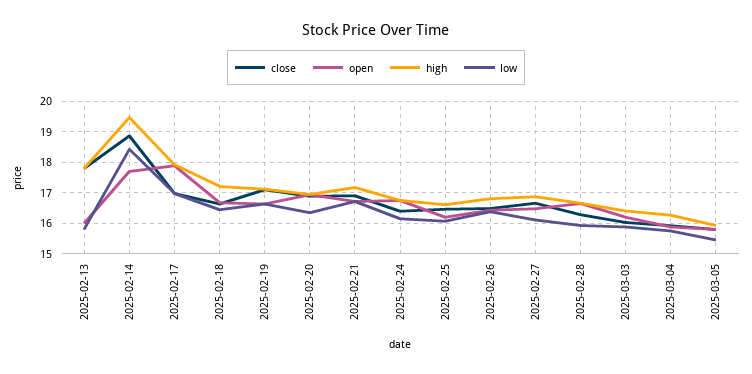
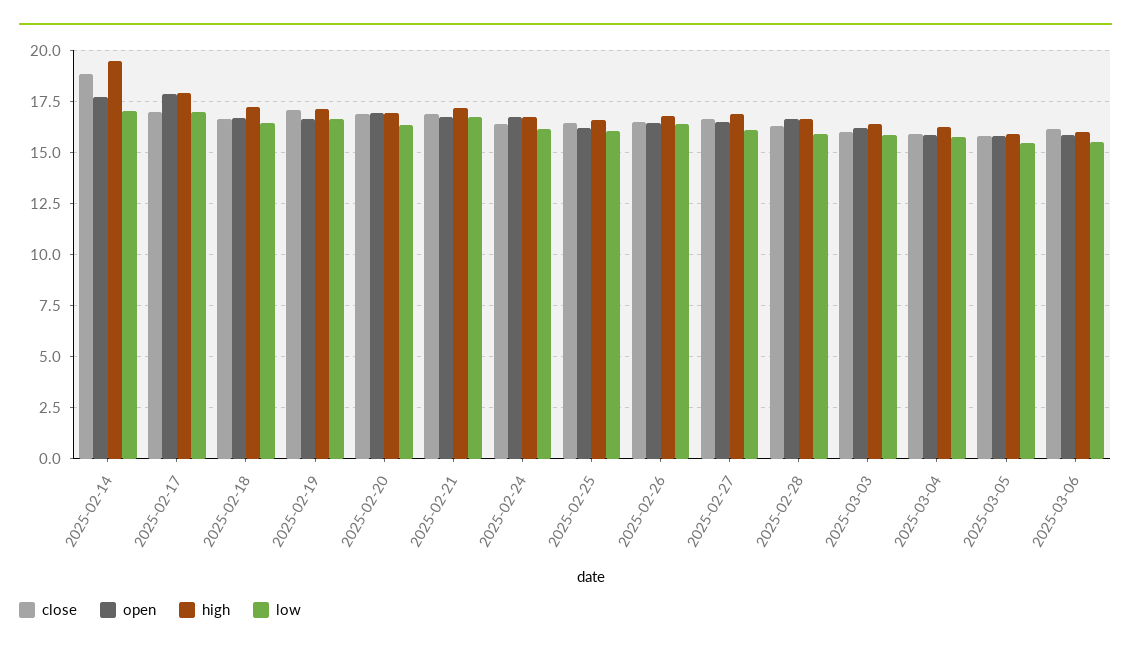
close, 2025-02-13: 17.8 -> none
open, 2025-02-13: 16 -> none
high, 2025-02-13: 17.8 -> none
low, 2025-02-13: 15.8 -> none
low, 2025-02-14: 18.4 -> 17
close, 2025-03-06: none -> 16
open, 2025-03-06: none -> 16
high, 2025-03-06: none -> 16
low, 2025-03-06: none -> 15.5

